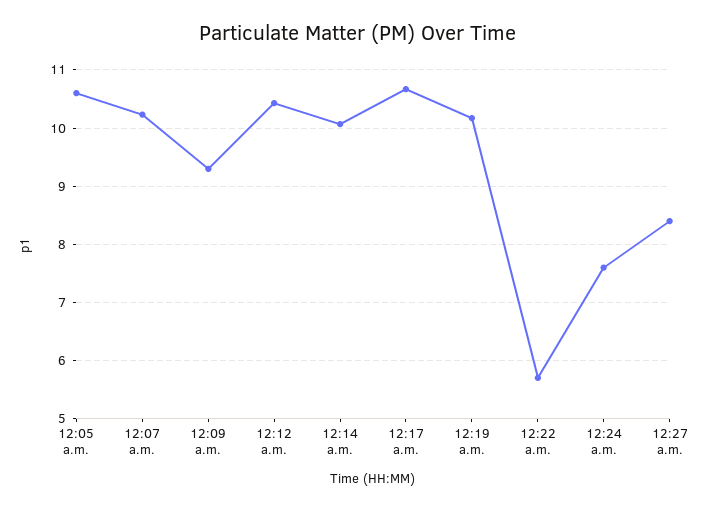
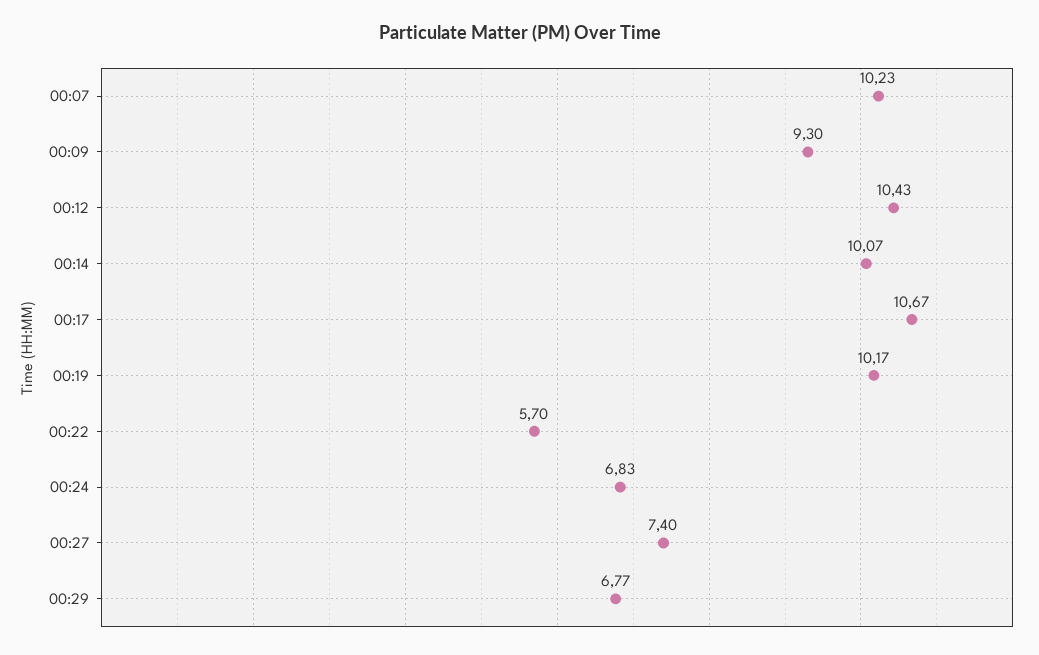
12:05 a.m.: 10.6 -> none
12:24 a.m.: 7.6 -> 6.83
12:27 a.m.: 8.4 -> 7.4
00:29: none -> 6.77

